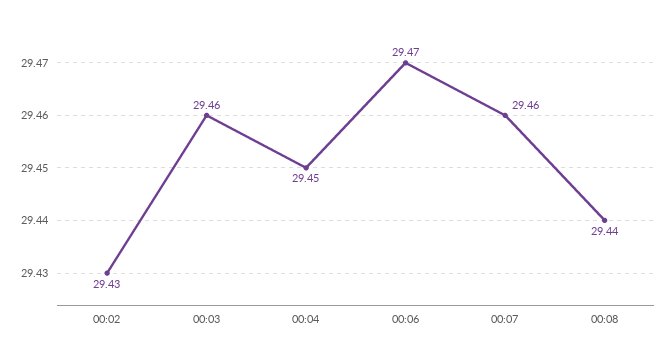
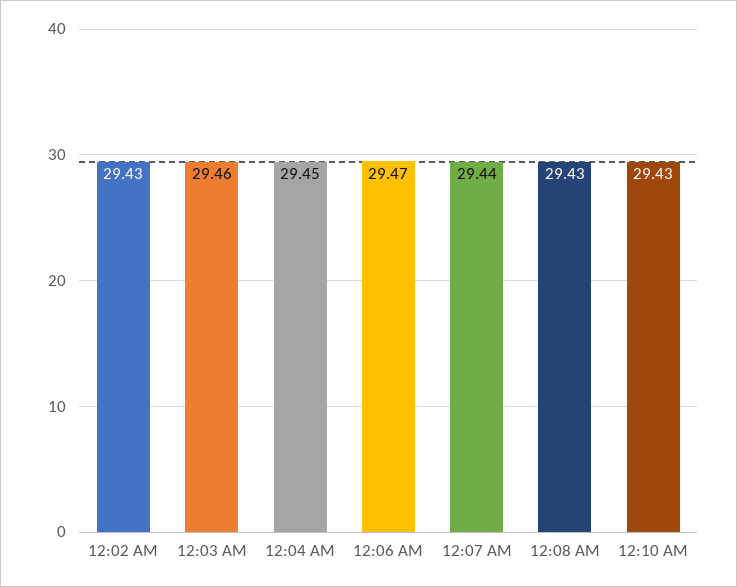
00:07: 29.46 -> 29.44
00:08: 29.44 -> 29.43
12:10 AM: none -> 29.43

